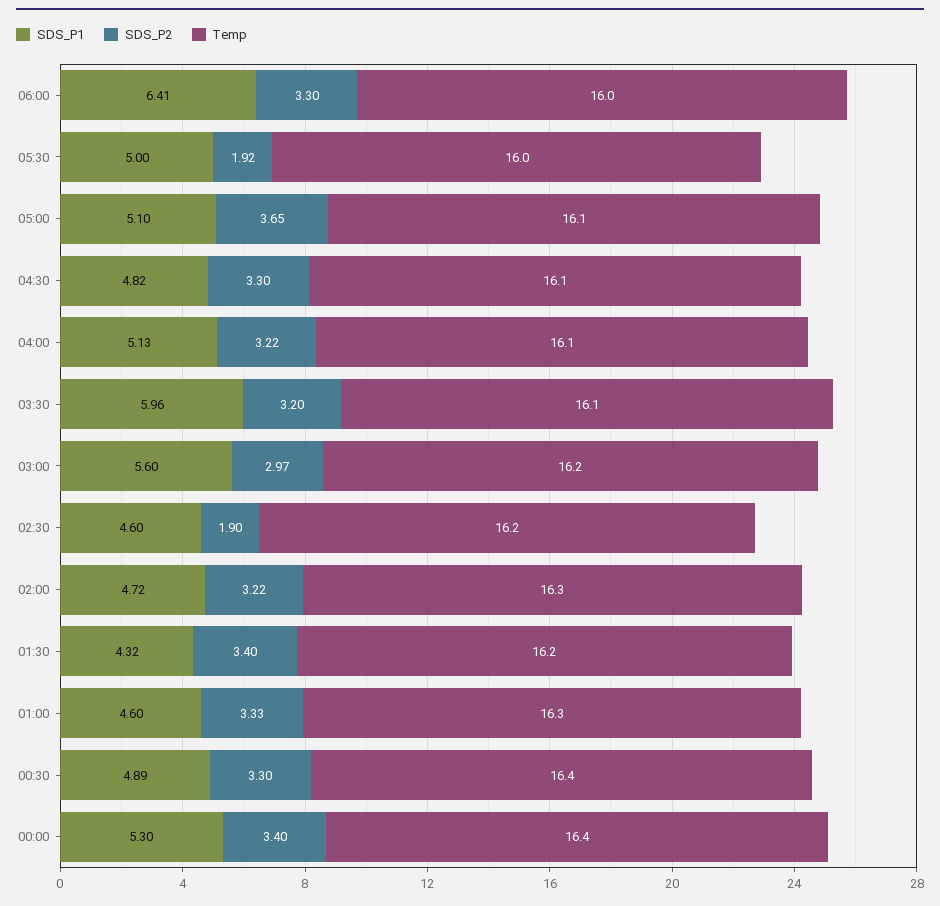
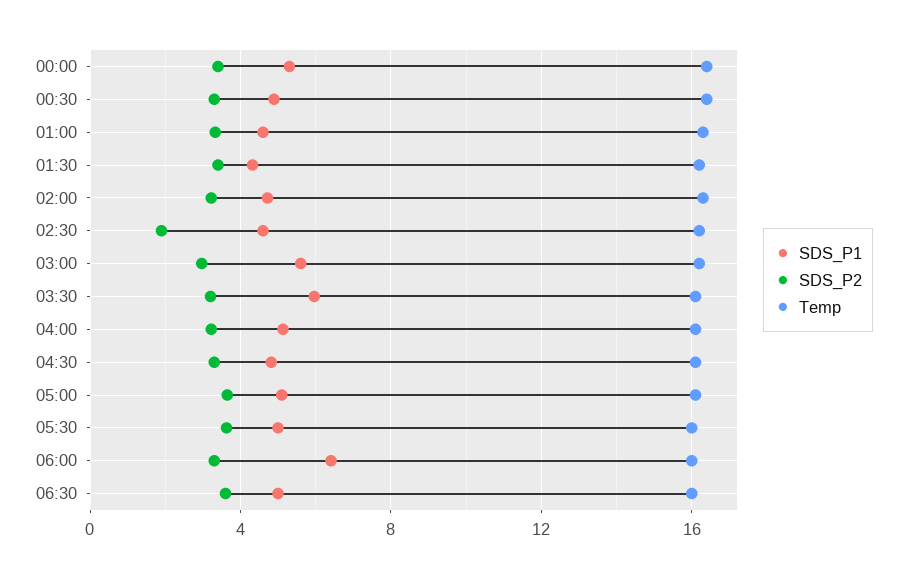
SDS_P2, 05:30: 1.92 -> 3.5
SDS_P1, 06:30: none -> 5
SDS_P2, 06:30: none -> 3.5
Temp, 06:30: none -> 16

